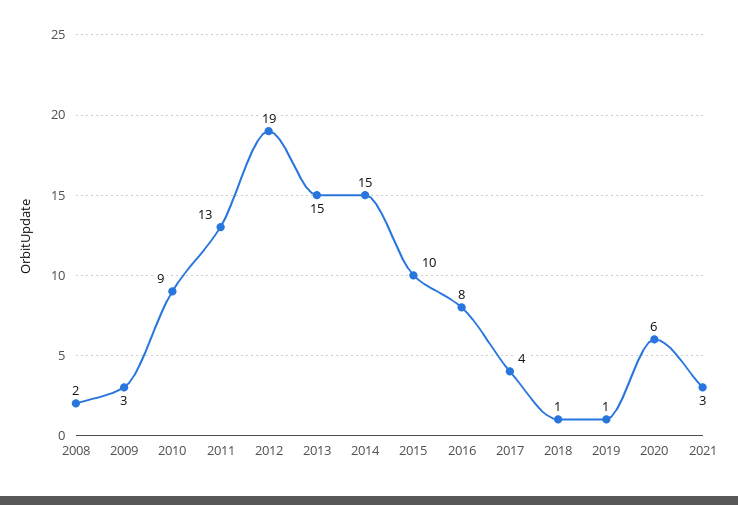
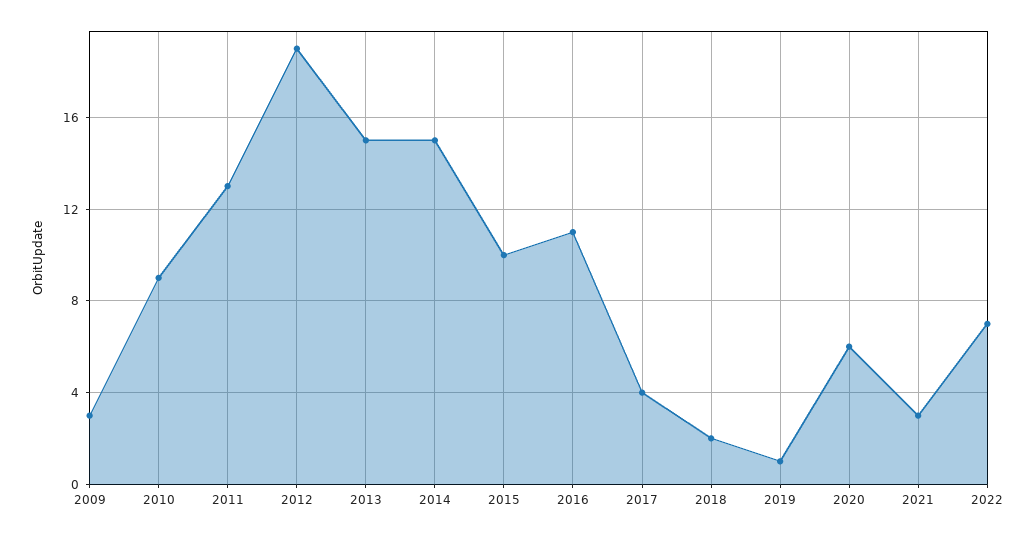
2008: 2 -> none
2016: 8 -> 11
2018: 1 -> 2
2022: none -> 7

